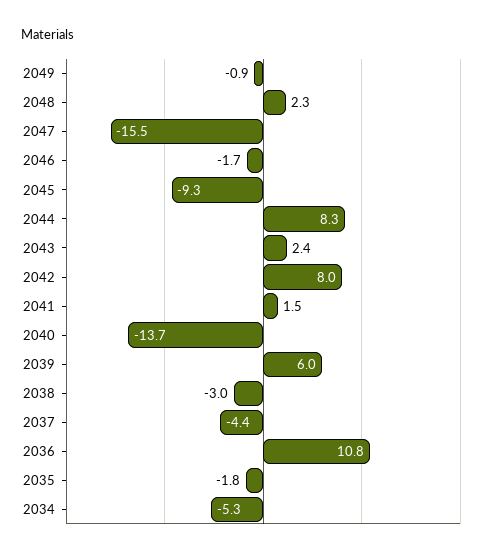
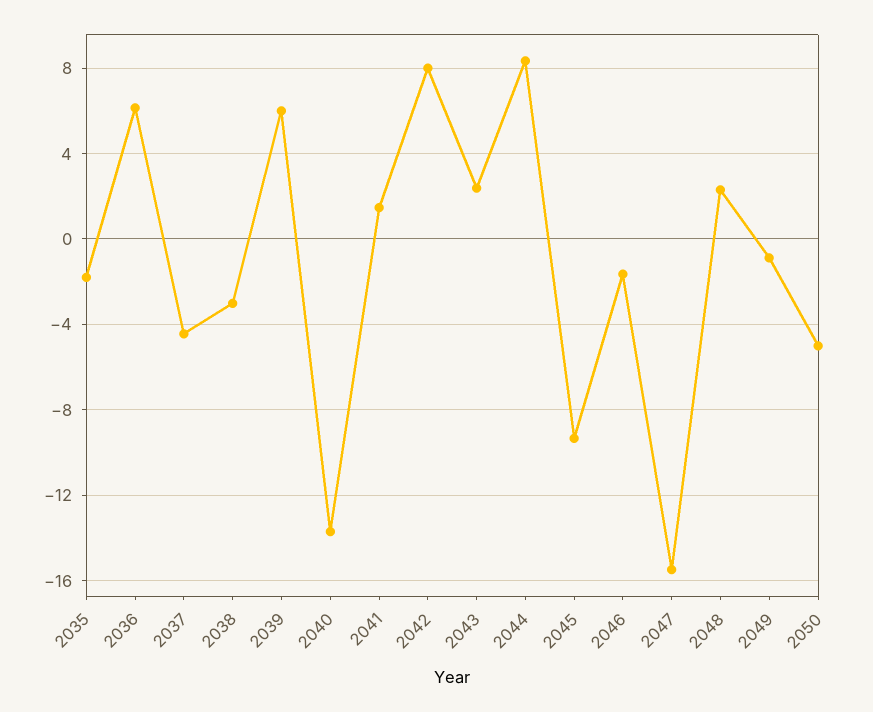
2036: 10.8 -> 6
2034: -5.3 -> none
2050: none -> -5

